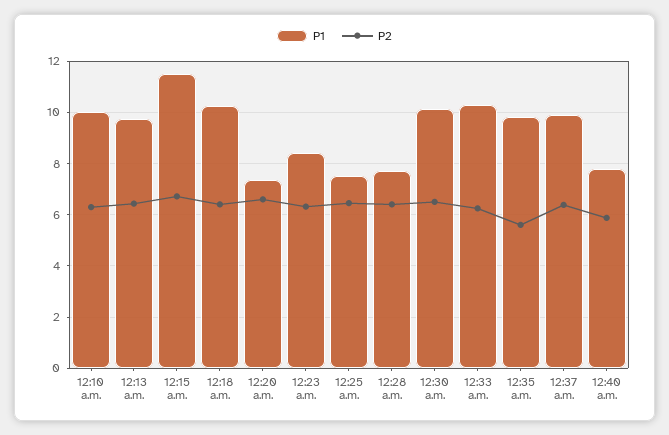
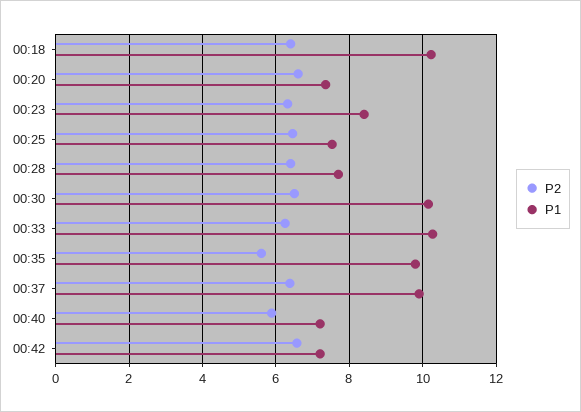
P1, 12:10 a.m.: 10 -> none
P2, 12:10 a.m.: 6.25 -> none
P1, 12:13 a.m.: 9.75 -> none
P2, 12:13 a.m.: 6.5 -> none
P1, 12:15 a.m.: 11.5 -> none
P2, 12:15 a.m.: 6.75 -> none
P1, 12:40 a.m.: 7.75 -> 7.2
P2, 00:42: none -> 6.6
P1, 00:42: none -> 7.2

